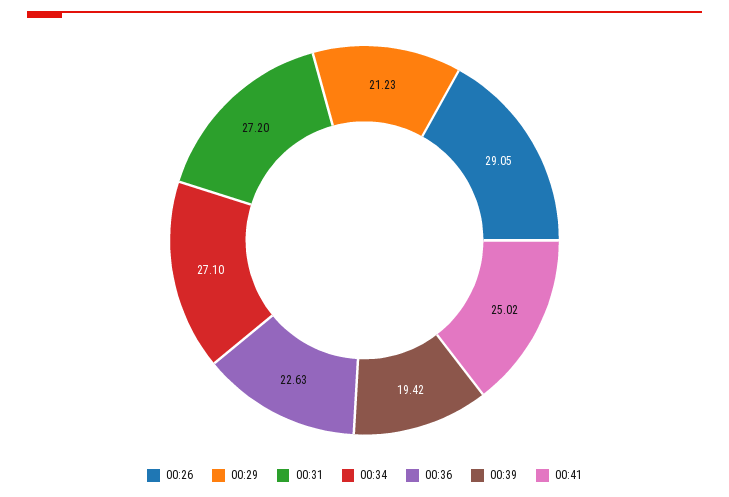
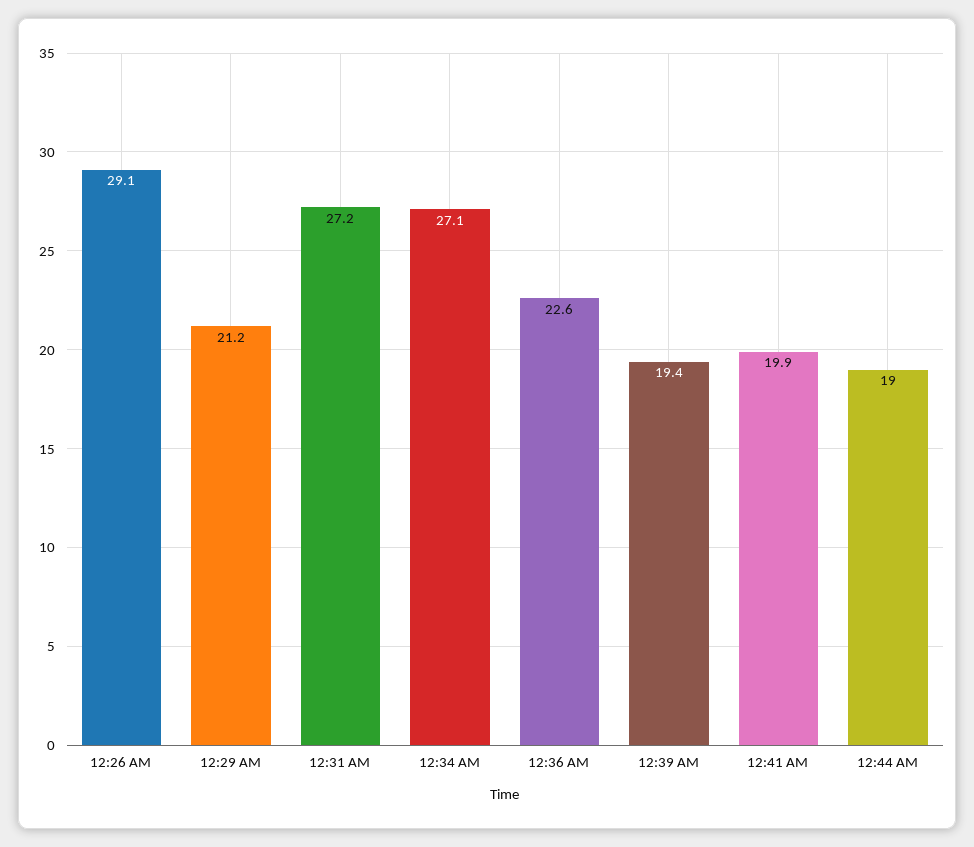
00:41: 25.02 -> 19.9
12:44 AM: none -> 19

